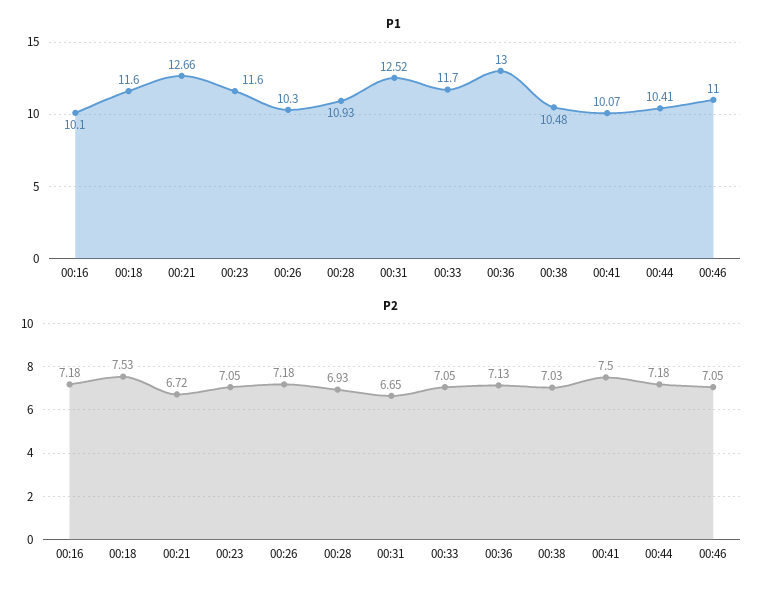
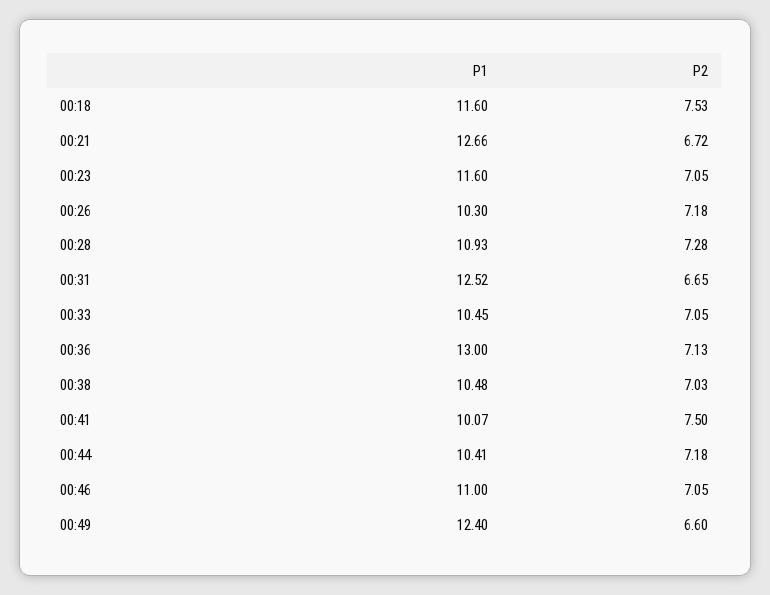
P1, 00:16: 10.1 -> none
P1, 00:33: 11.7 -> 10.45
P2, 00:16: 7.18 -> none
P2, 00:28: 6.93 -> 7.28
P1, 00:49: none -> 12.4
P2, 00:49: none -> 6.6

